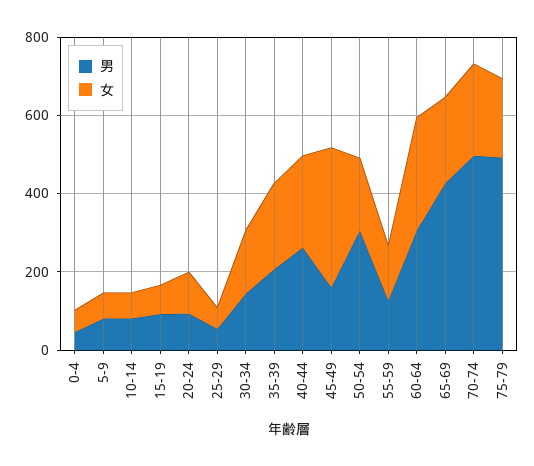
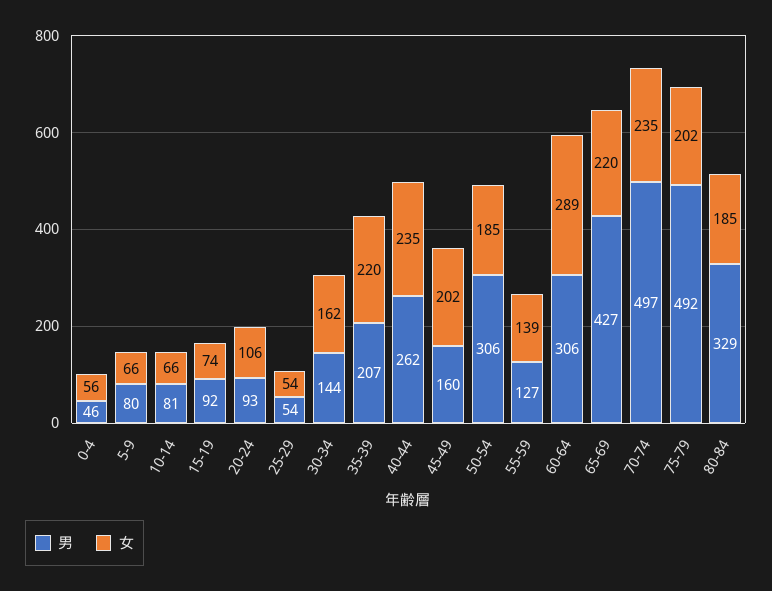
女, 45-49: 350 -> 202
男, 80-84: none -> 329
女, 80-84: none -> 185

